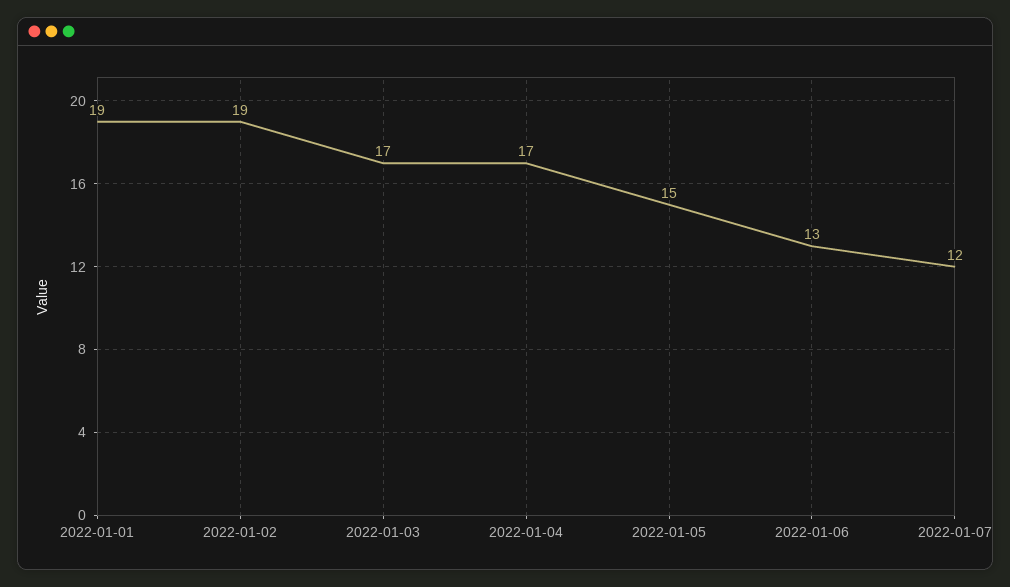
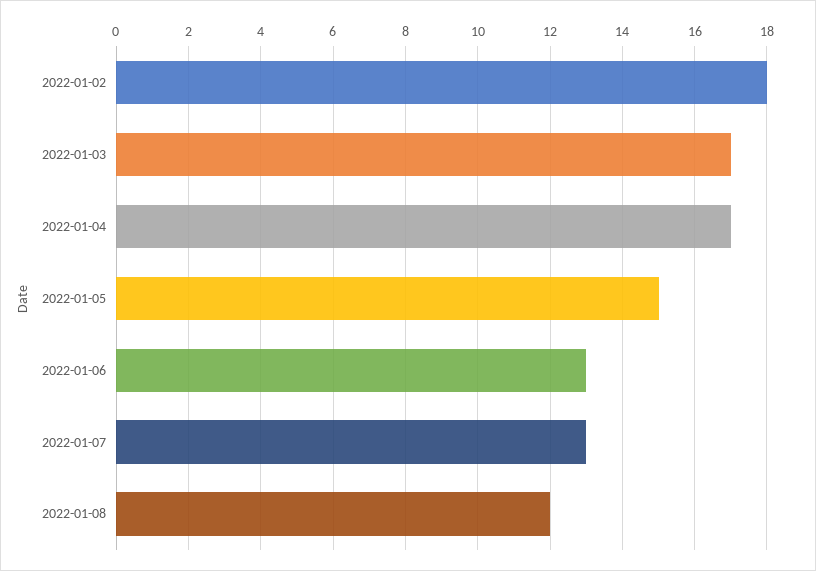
2022-01-01: 19 -> none
2022-01-02: 19 -> 18
2022-01-07: 12 -> 13
2022-01-08: none -> 12

